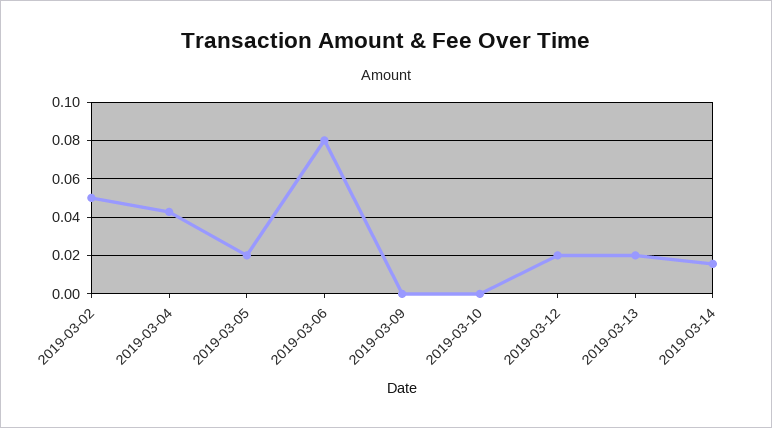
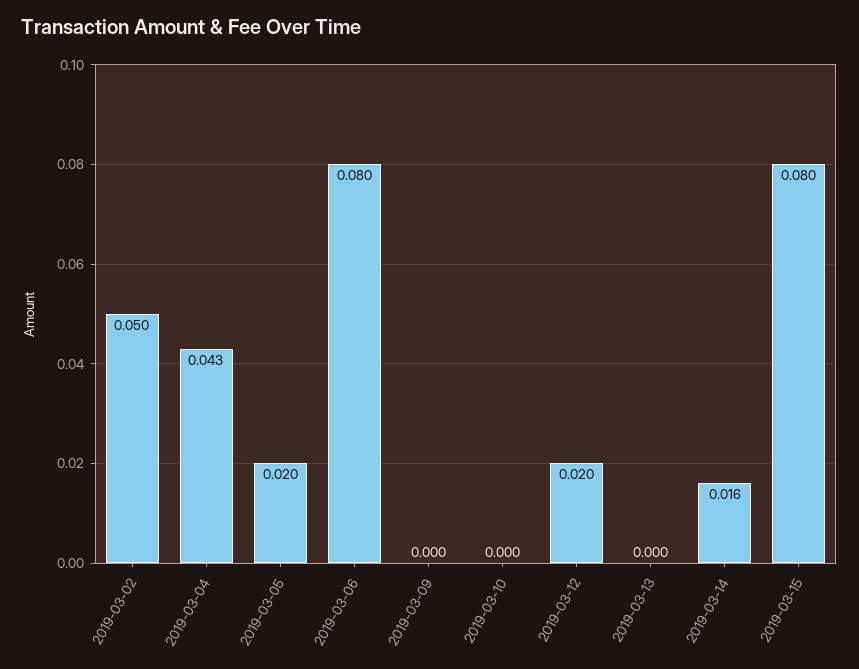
2019-03-13: 0.02 -> 0
2019-03-15: none -> 0.08

